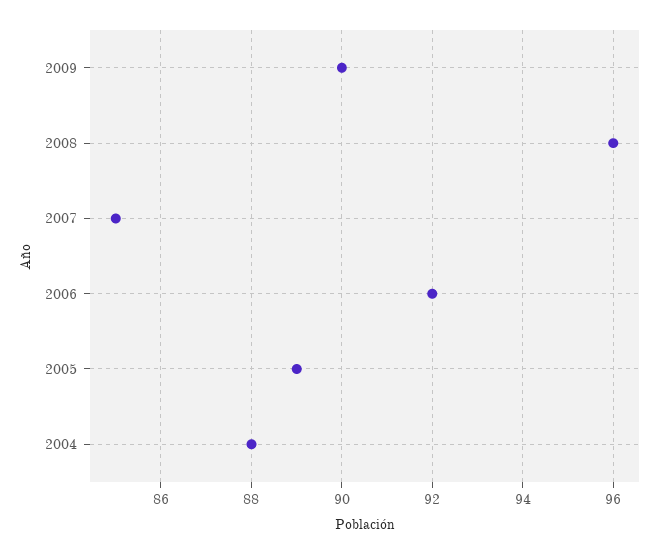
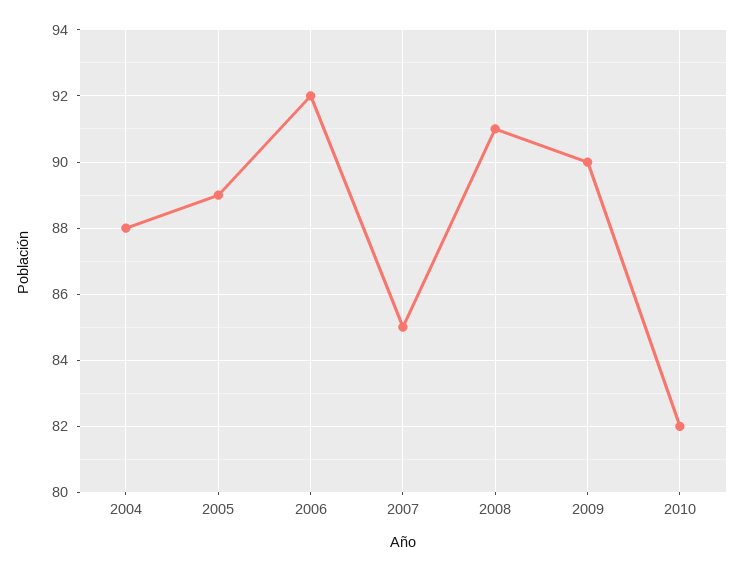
2008: 96 -> 91
2010: none -> 82

